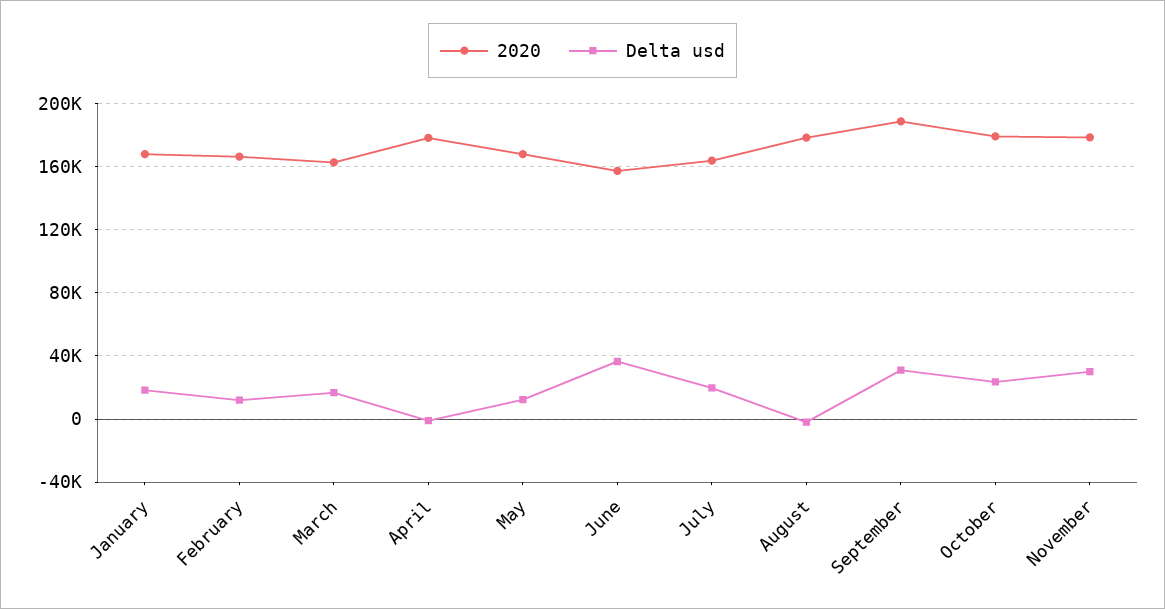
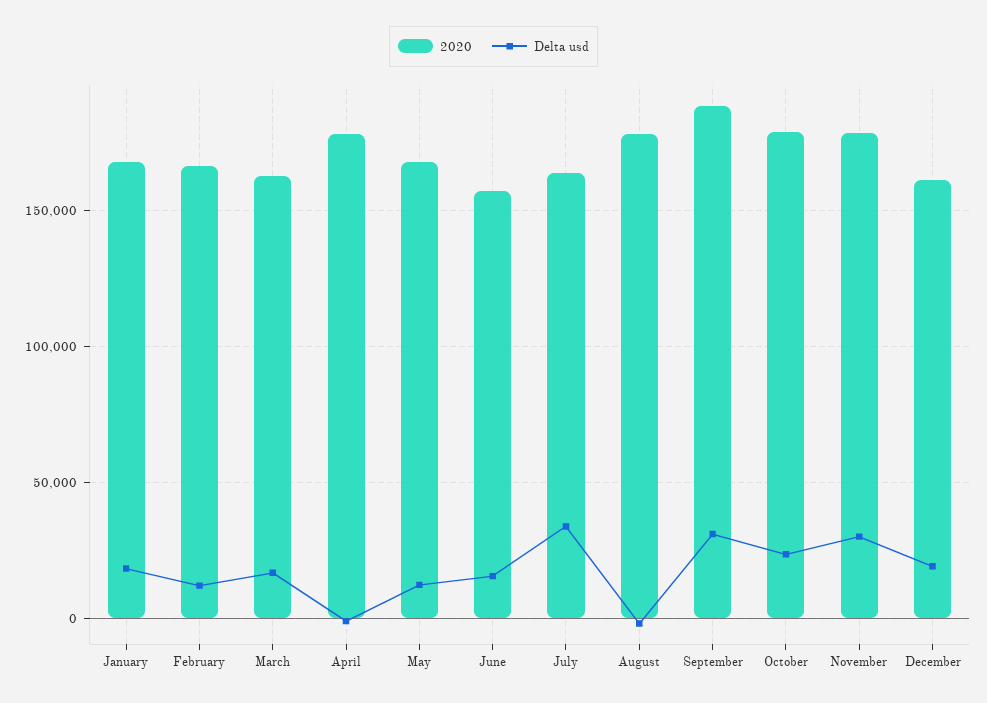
Delta usd, June: 35000 -> 15000
Delta usd, July: 20000 -> 35000
2020, December: none -> 160000
Delta usd, December: none -> 20000

